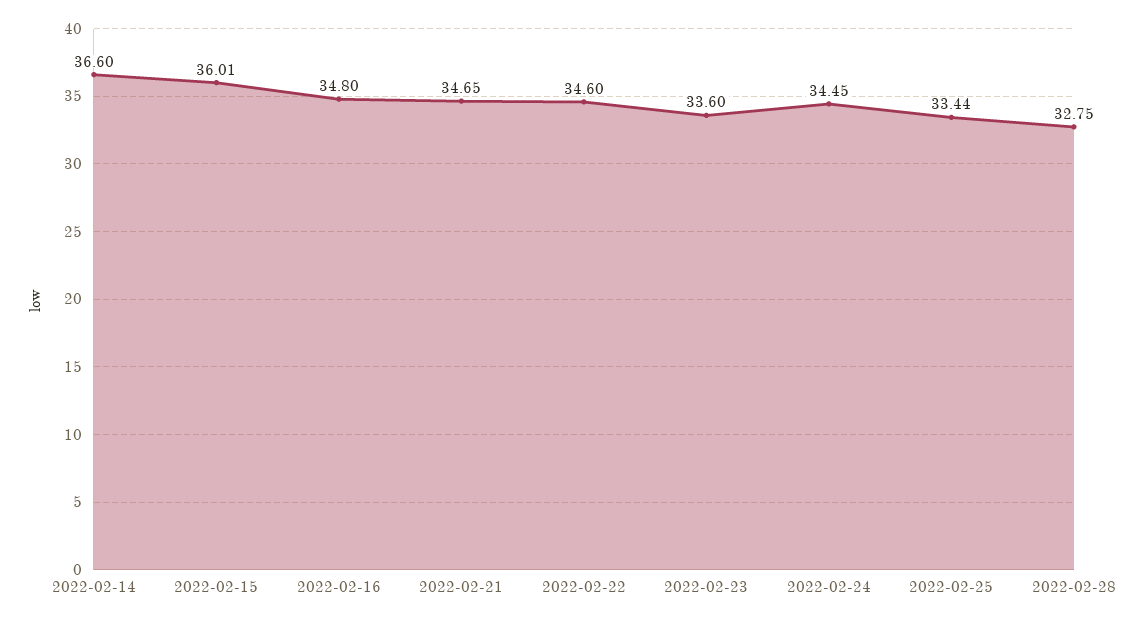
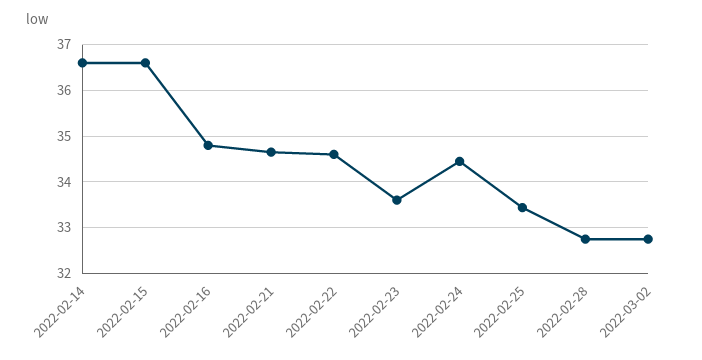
2022-02-15: 36.01 -> 36.6
2022-03-02: none -> 32.8

